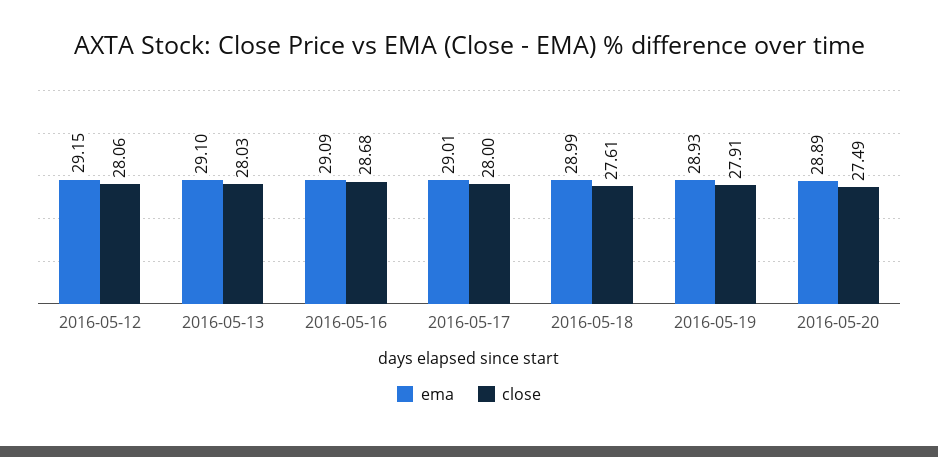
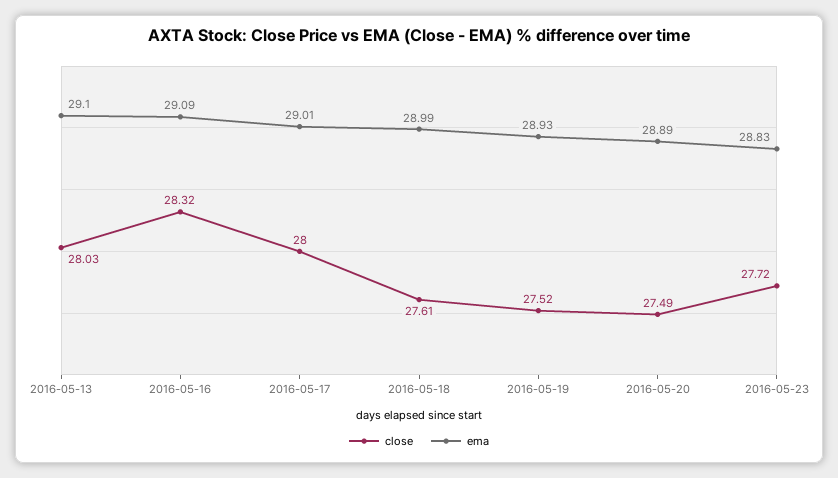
ema, 2016-05-12: 29.15 -> none
close, 2016-05-12: 28.06 -> none
close, 2016-05-16: 28.68 -> 28.32
close, 2016-05-19: 27.91 -> 27.52
close, 2016-05-23: none -> 27.72
ema, 2016-05-23: none -> 28.83

